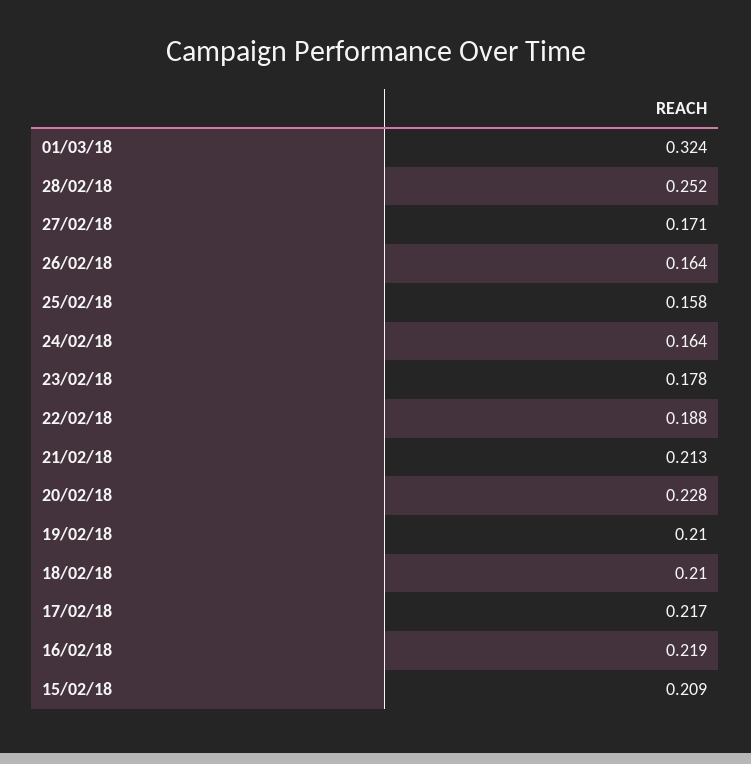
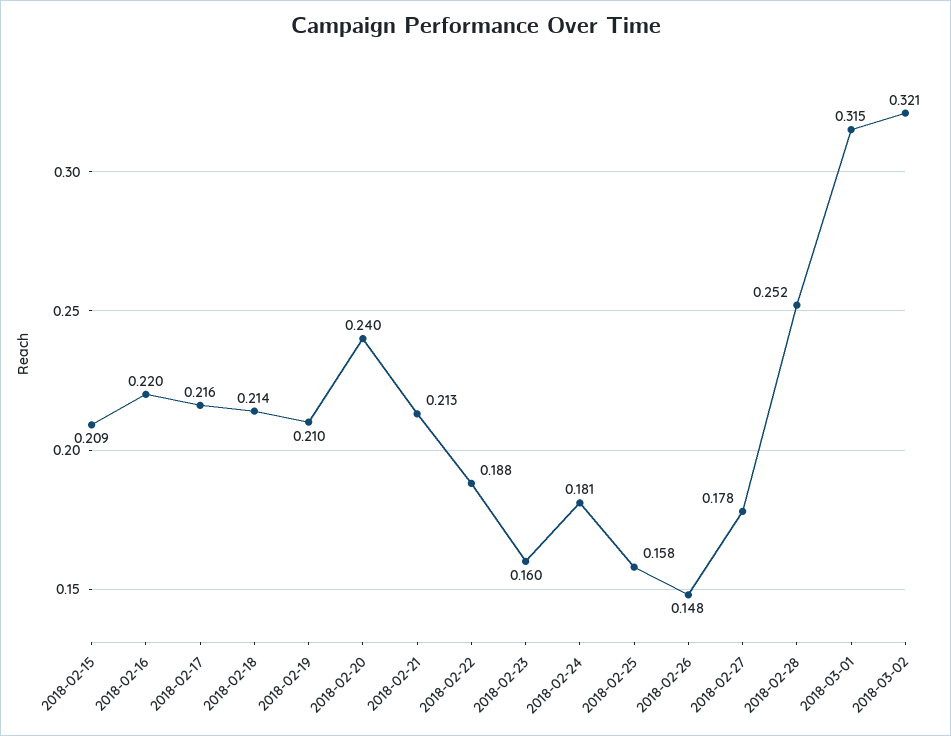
01/03/18: 0.324 -> 0.315
27/02/18: 0.171 -> 0.178
26/02/18: 0.164 -> 0.148
24/02/18: 0.164 -> 0.181
23/02/18: 0.178 -> 0.16
20/02/18: 0.228 -> 0.24
18/02/18: 0.21 -> 0.214
17/02/18: 0.217 -> 0.216
16/02/18: 0.219 -> 0.22
2018-03-02: none -> 0.321

